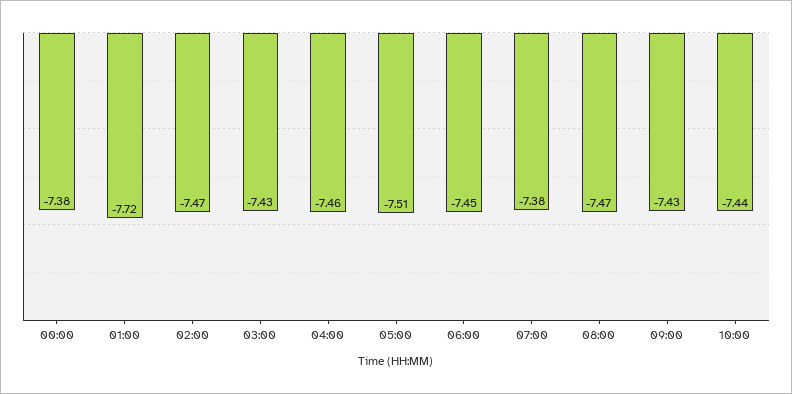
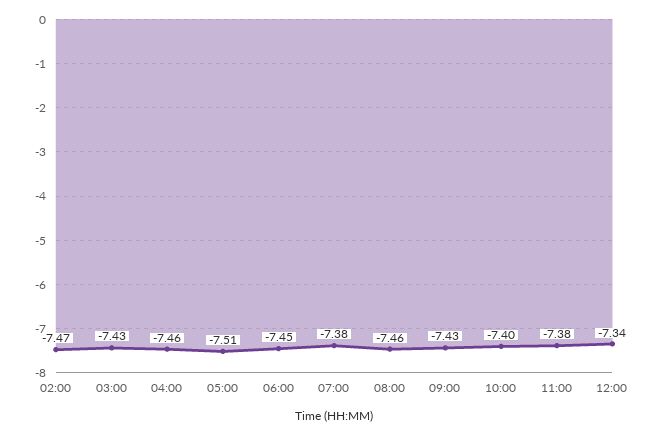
00:00: -7.38 -> none
01:00: -7.72 -> none
08:00: -7.47 -> -7.46
10:00: -7.44 -> -7.4
11:00: none -> -7.38
12:00: none -> -7.34

